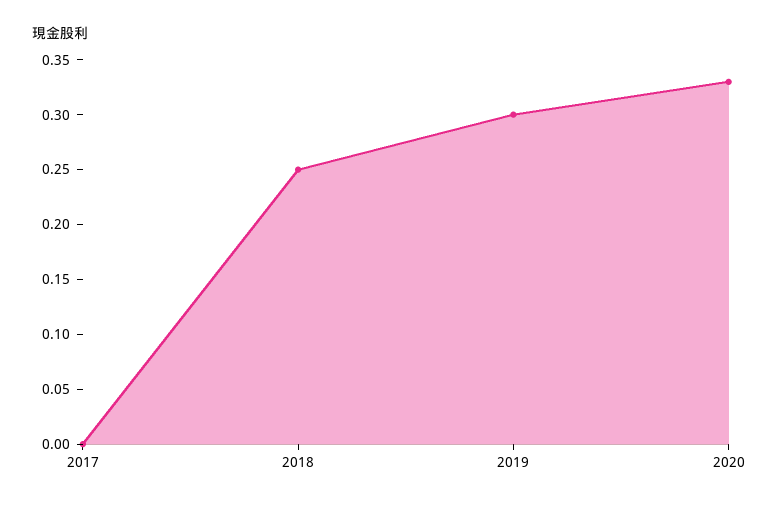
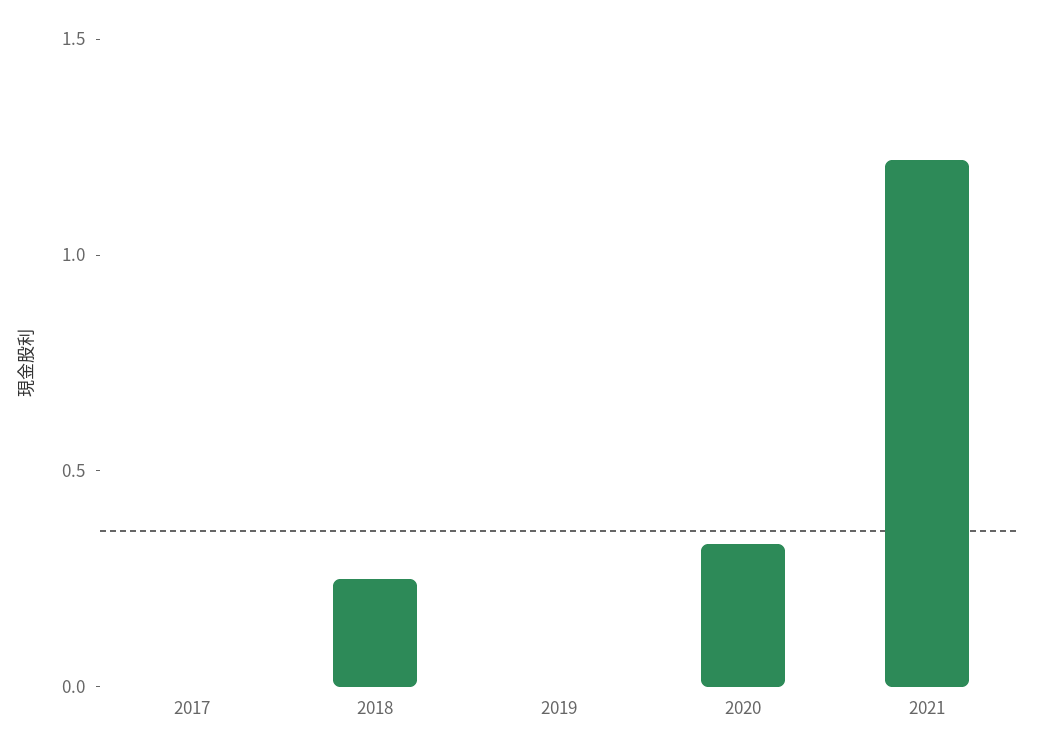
2019: 0.3 -> 0
2021: none -> 1.2

